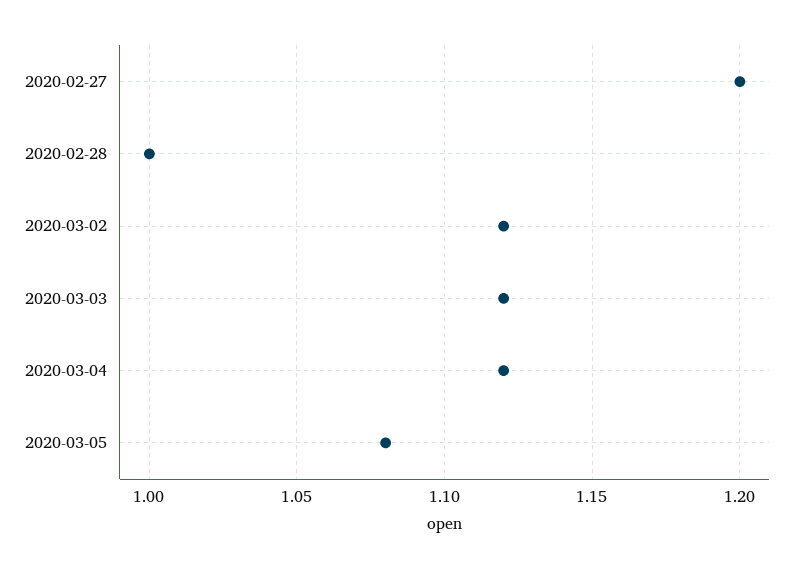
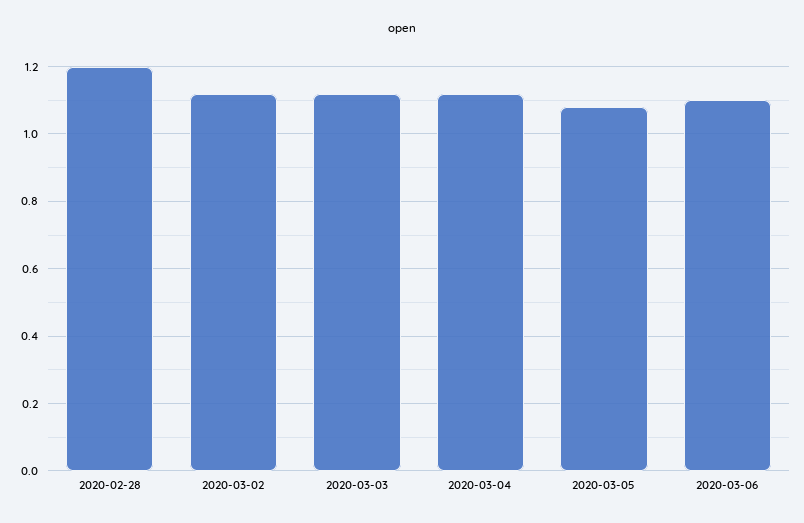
2020-02-27: 1.2 -> none
2020-02-28: 1 -> 1.2
2020-03-06: none -> 1.1

